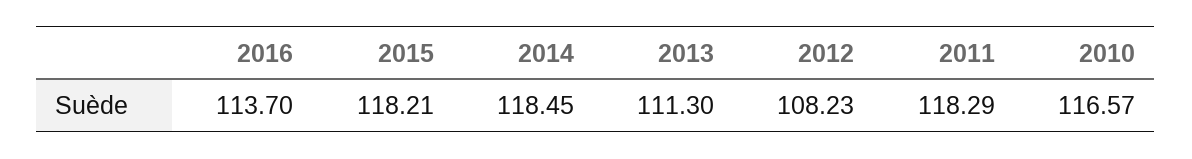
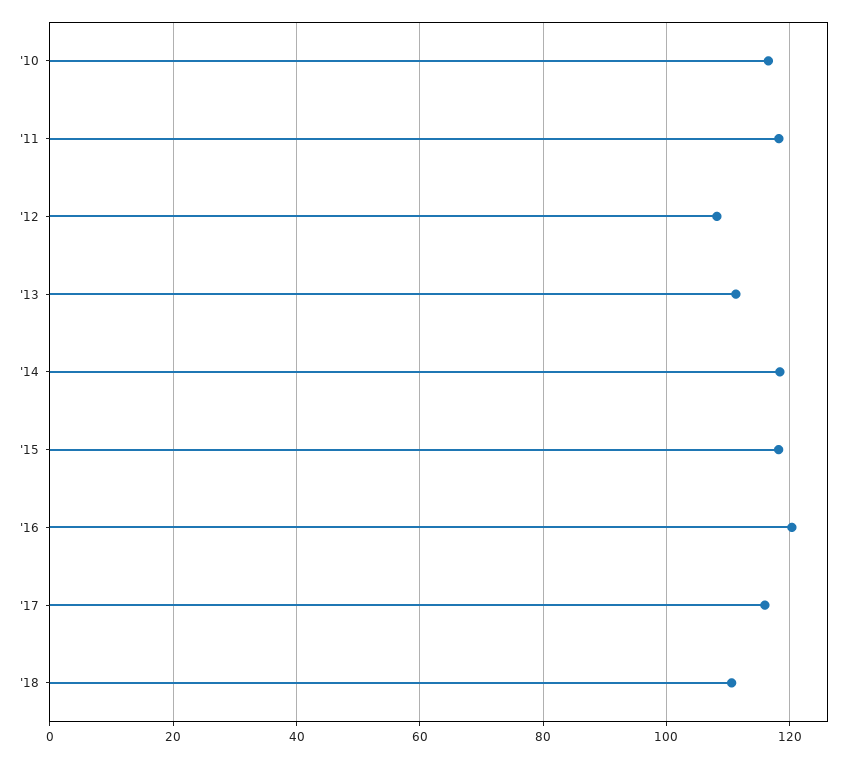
2016: 113.7 -> 120
'17: none -> 116
'18: none -> 110

